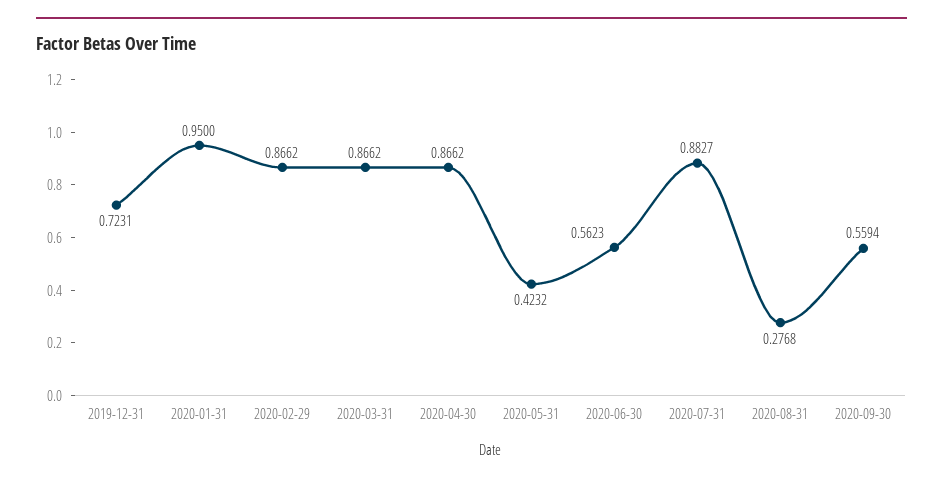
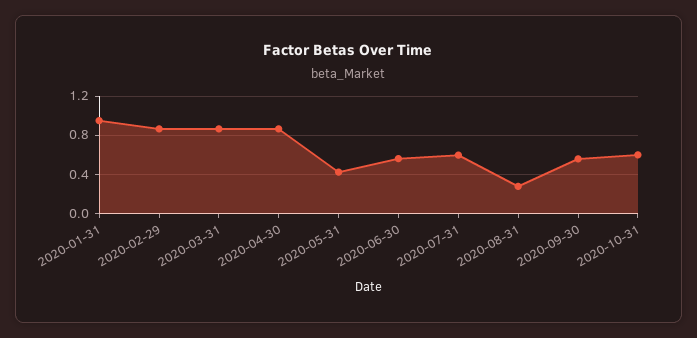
2019-12-31: 0.7231 -> none
2020-07-31: 0.8827 -> 0.6
2020-10-31: none -> 0.6

